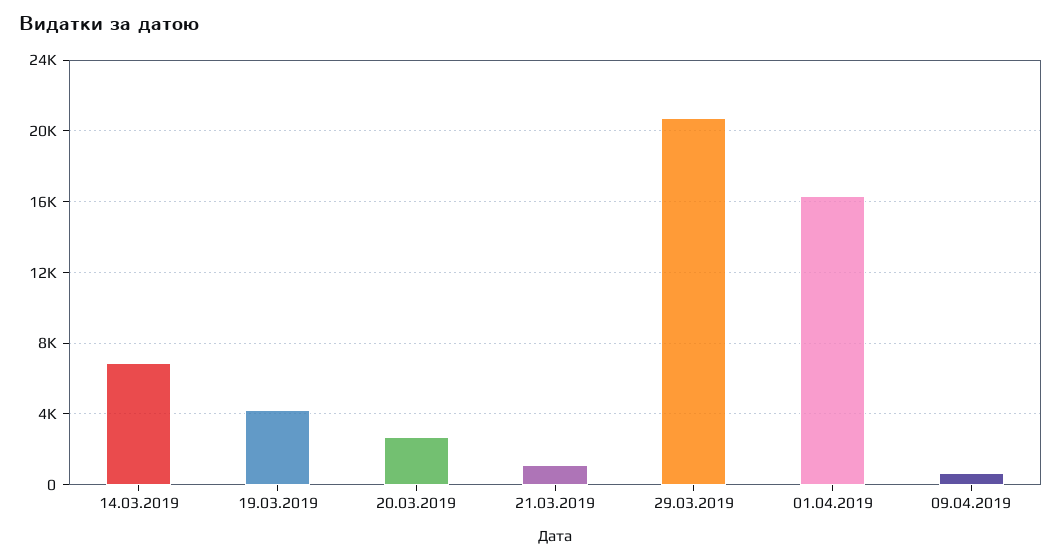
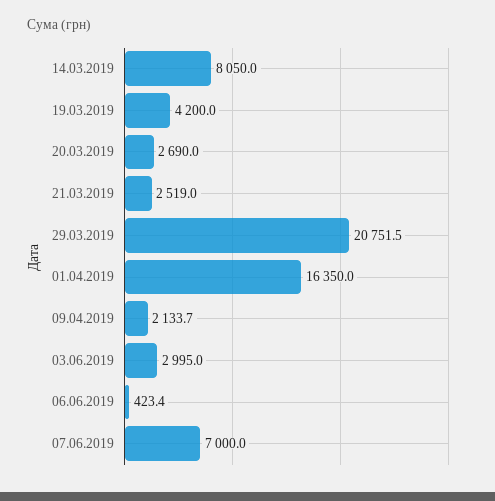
14.03.2019: 7000 -> 8050
21.03.2019: 1000 -> 2519
09.04.2019: 500 -> 2133.7
03.06.2019: none -> 2995
06.06.2019: none -> 423.4
07.06.2019: none -> 7000

